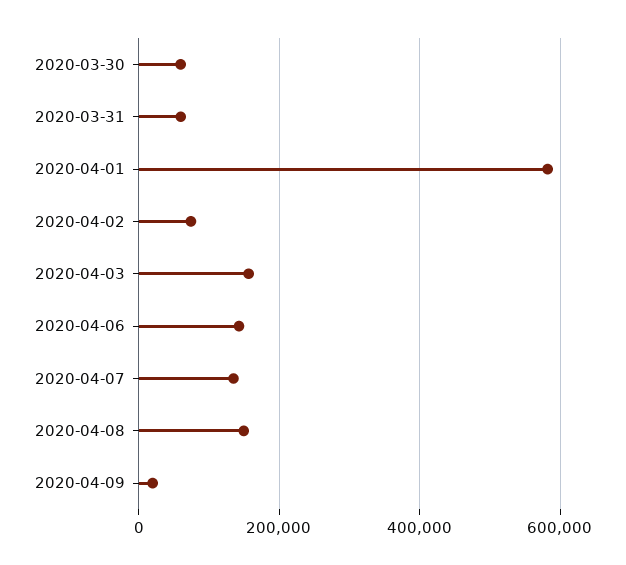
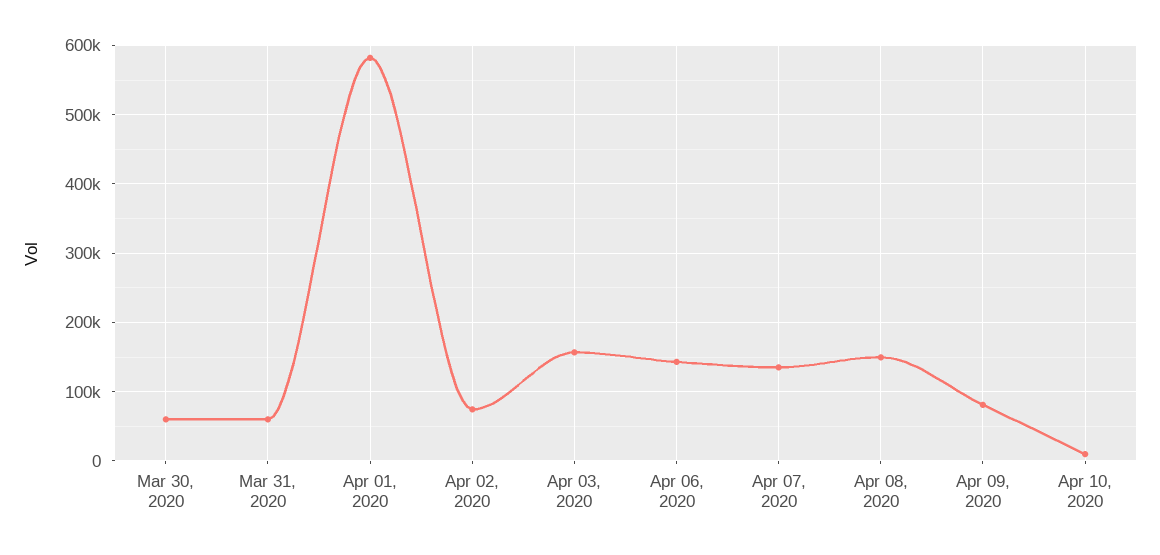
2020-04-09: 20000 -> 80000
Apr 10, 2020: none -> 10000

